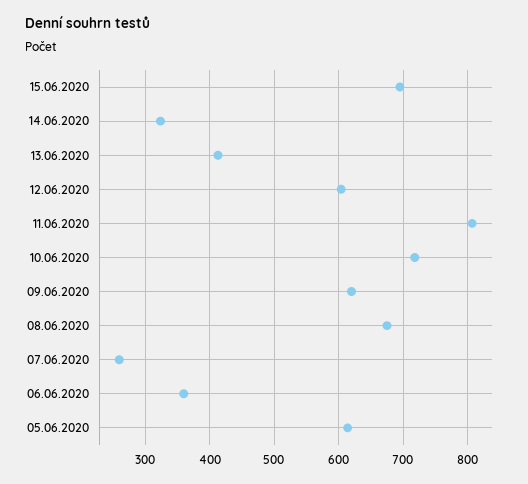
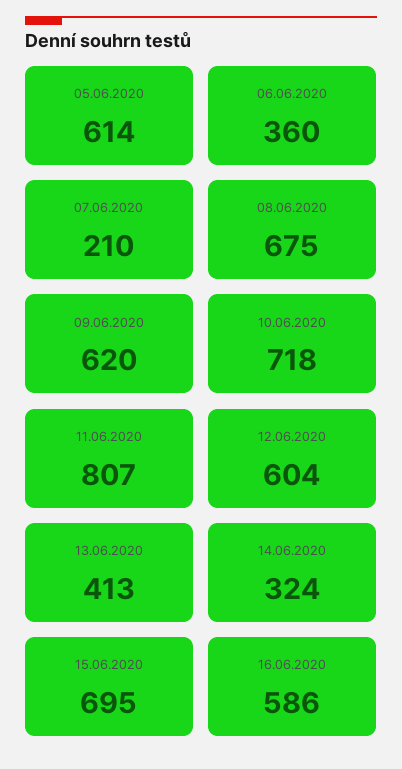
07.06.2020: 260 -> 210
16.06.2020: none -> 586

